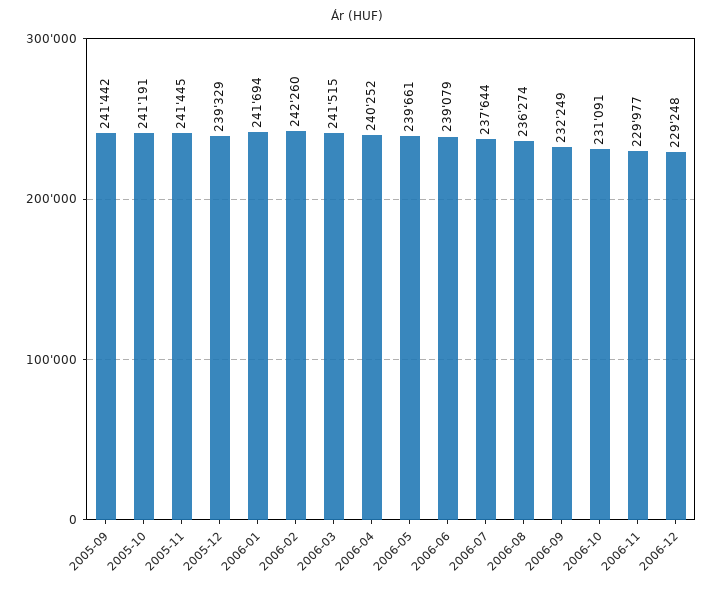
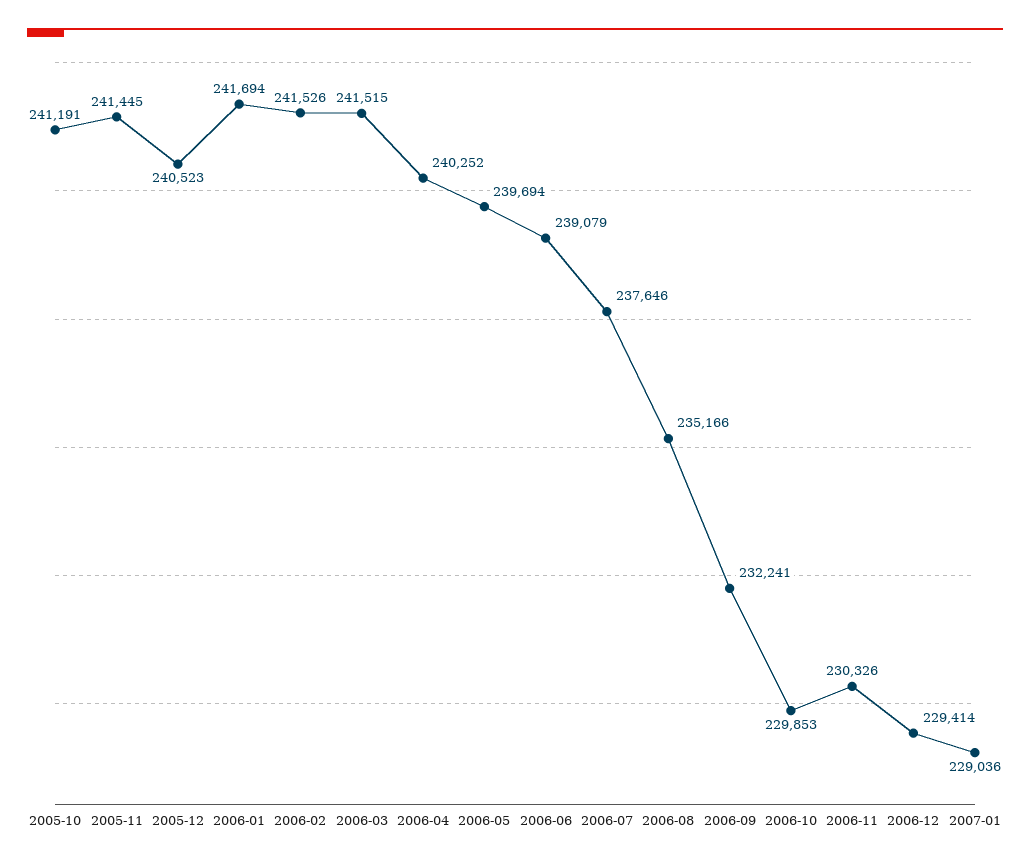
2005-09: 241442 -> none
2005-12: 239329 -> 240523
2006-02: 242260 -> 241526
2006-05: 239661 -> 239694
2006-07: 237644 -> 237646
2006-08: 236274 -> 235166
2006-09: 232249 -> 232241
2006-10: 231091 -> 229853
2006-11: 229977 -> 230326
2006-12: 229248 -> 229414
2007-01: none -> 229036

